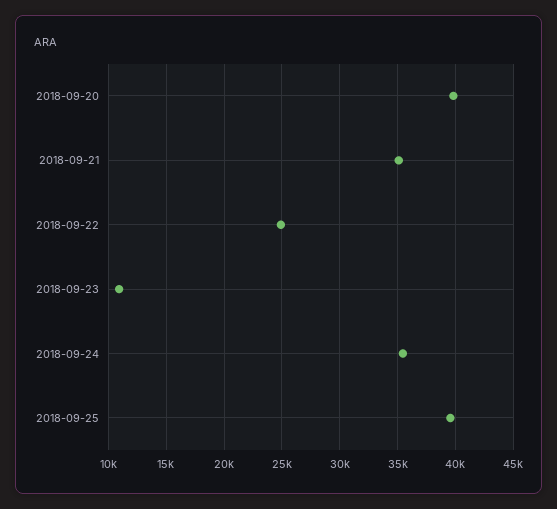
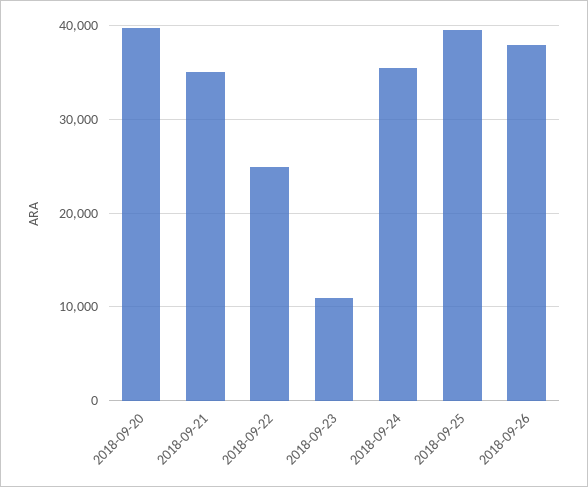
2018-09-26: none -> 38000

